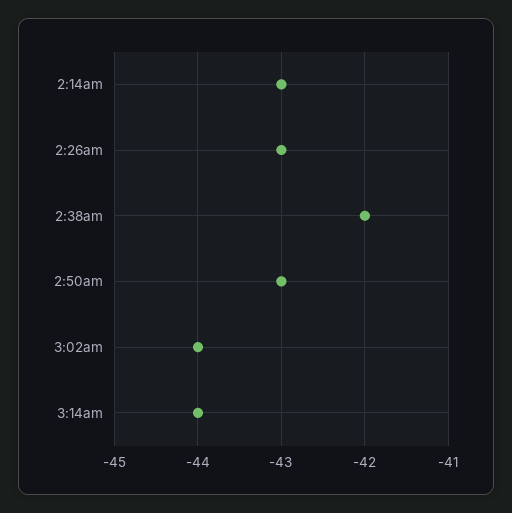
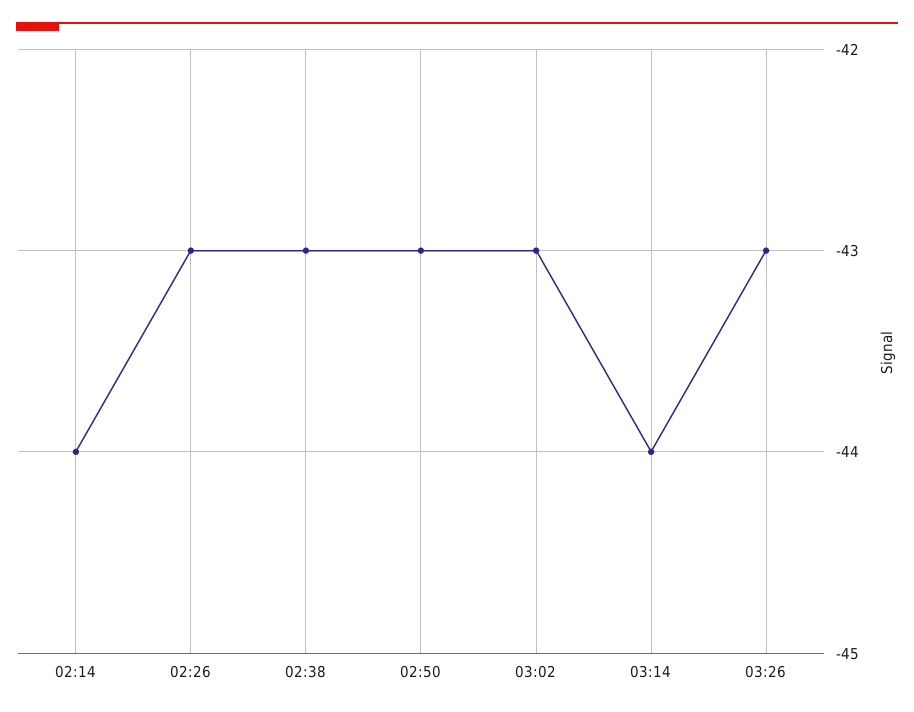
2:14am: -43 -> -44
2:38am: -42 -> -43
3:02am: -44 -> -43
03:26: none -> -43

